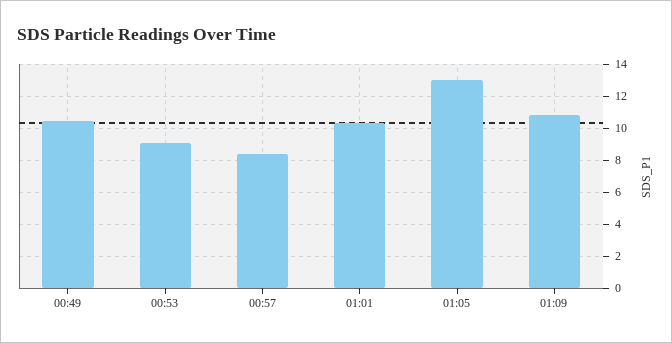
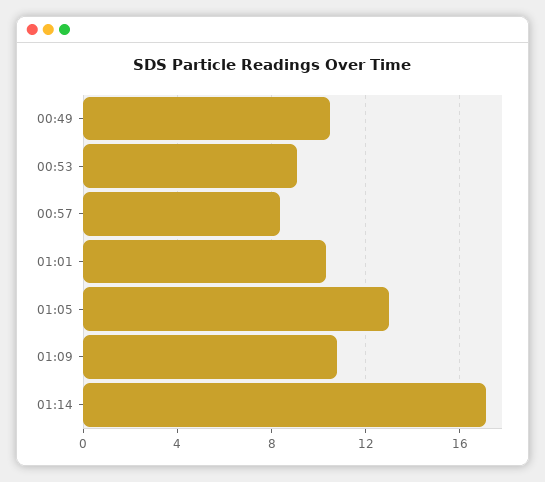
01:14: none -> 17

